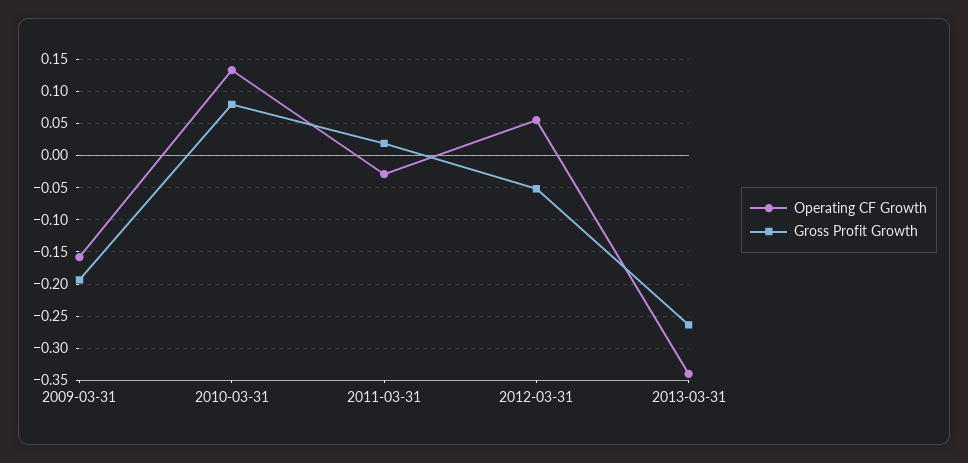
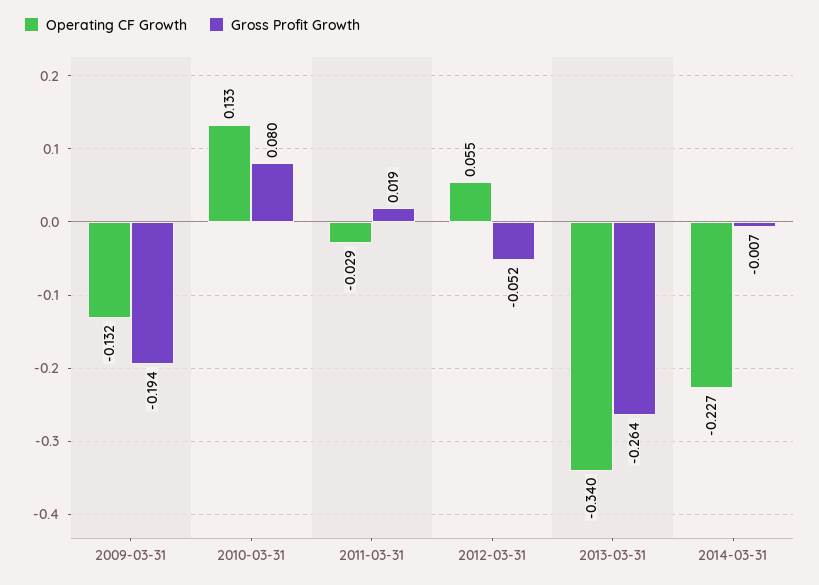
Operating CF Growth, 2009-03-31: -0.16 -> -0.132
Operating CF Growth, 2014-03-31: none -> -0.227
Gross Profit Growth, 2014-03-31: none -> -0.007

